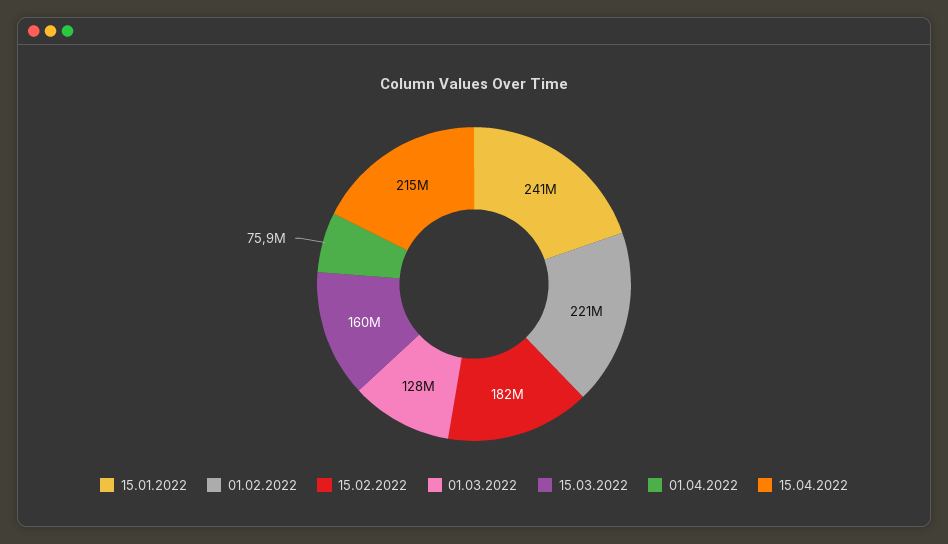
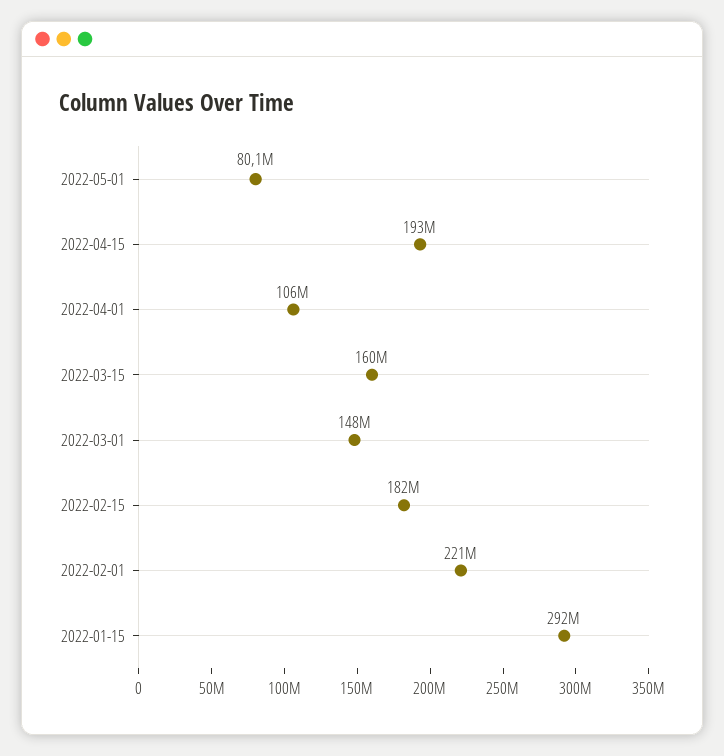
15.01.2022: 241000000 -> 292000000
01.03.2022: 128000000 -> 148000000
01.04.2022: 75900000 -> 106000000
15.04.2022: 215000000 -> 193000000
2022-05-01: none -> 80100000

